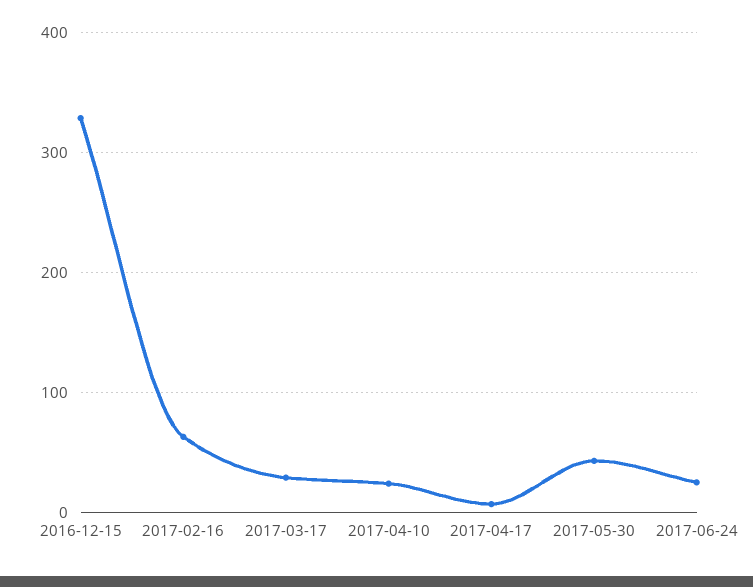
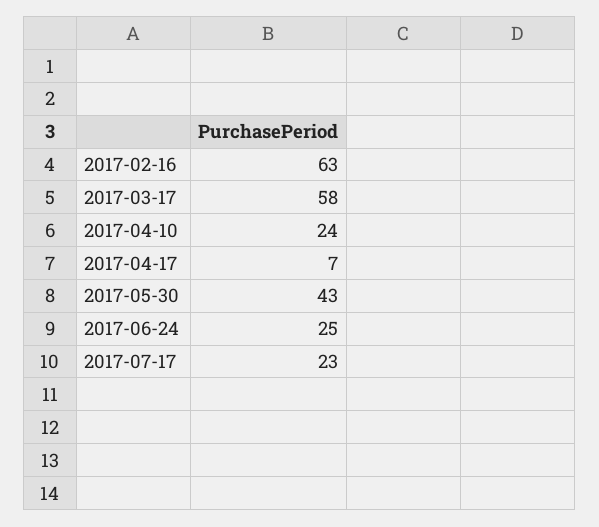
2016-12-15: 330 -> none
2017-03-17: 30 -> 58
2017-07-17: none -> 23

